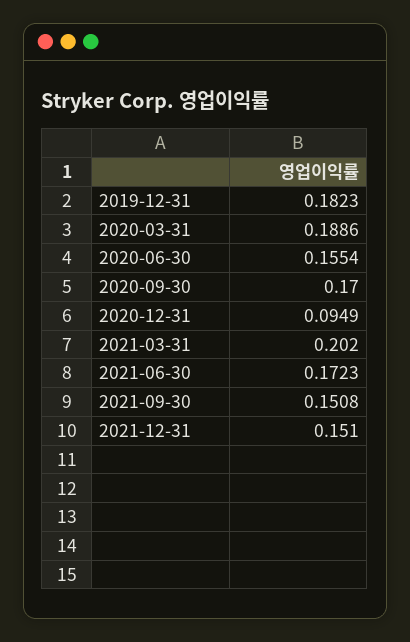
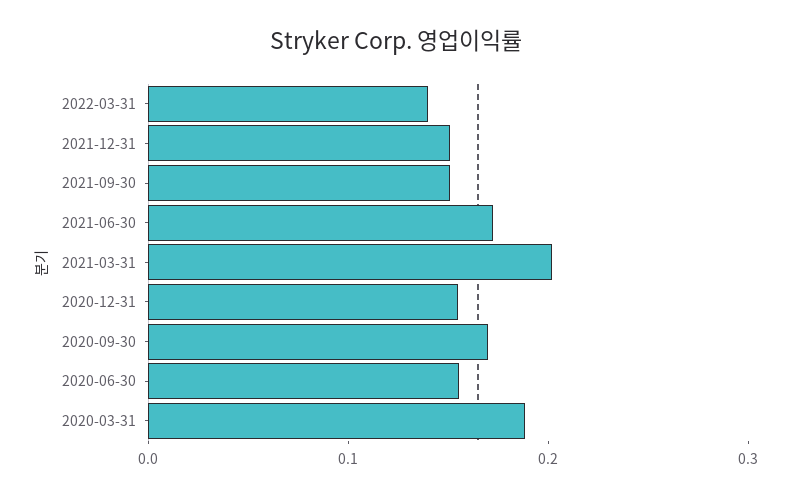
2019-12-31: 0.1823 -> none
2020-12-31: 0.0949 -> 0.16
2022-03-31: none -> 0.14

